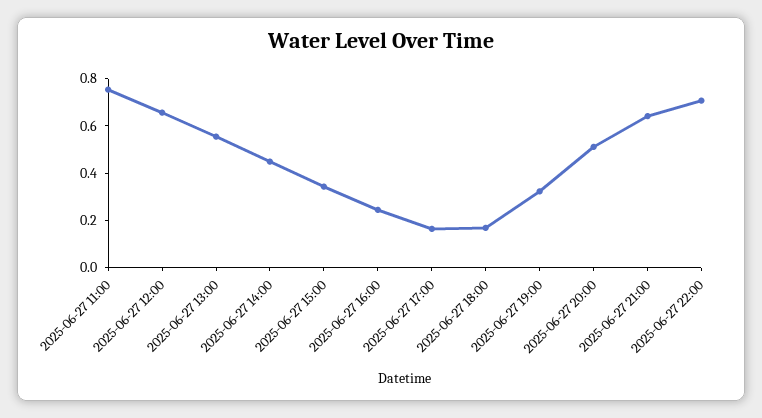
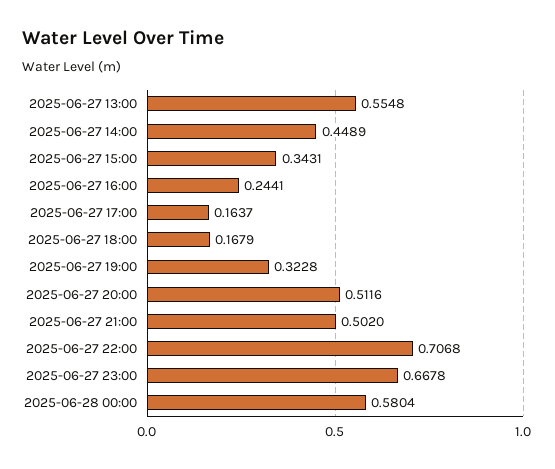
2025-06-27 11:00: 0.75 -> none
2025-06-27 12:00: 0.65 -> none
2025-06-27 21:00: 0.65 -> 0.502
2025-06-27 23:00: none -> 0.6678
2025-06-28 00:00: none -> 0.5804

